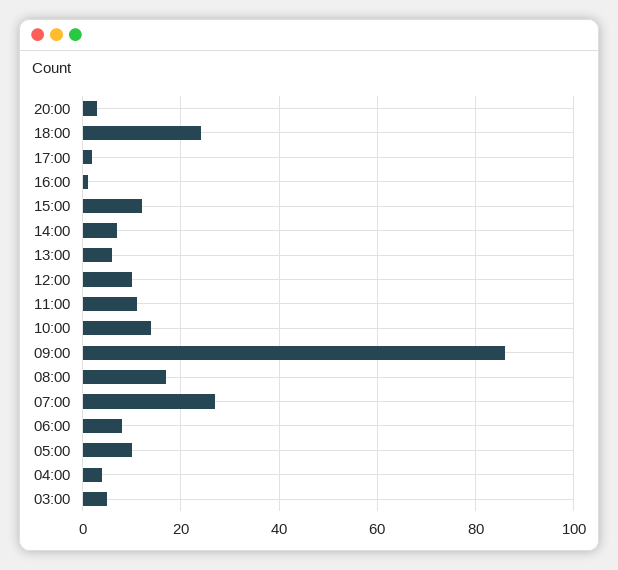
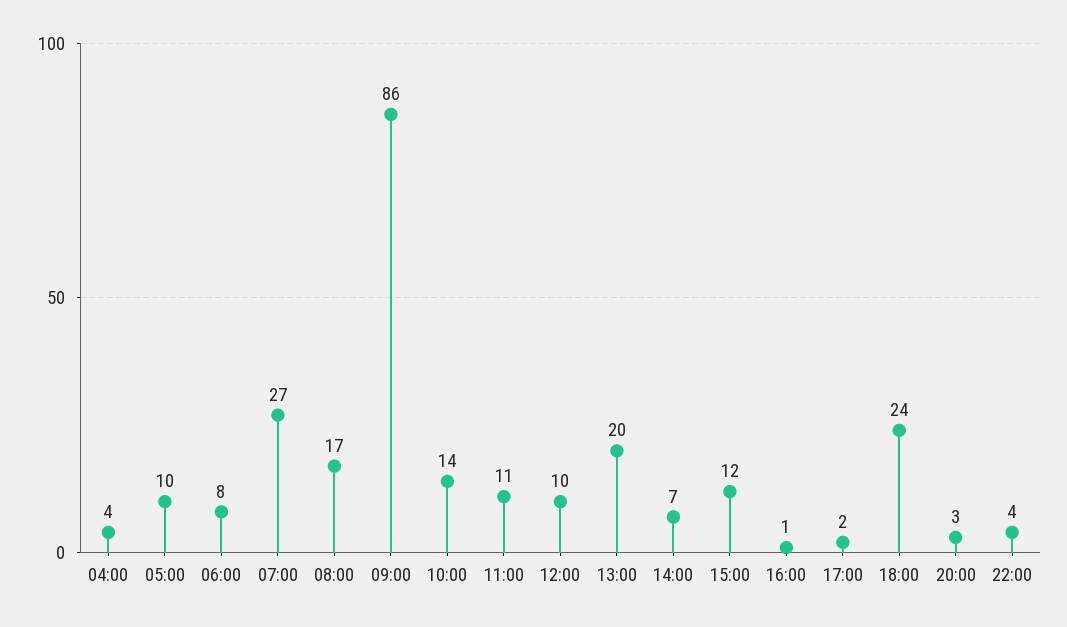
13:00: 5 -> 20
03:00: 5 -> none
22:00: none -> 4

